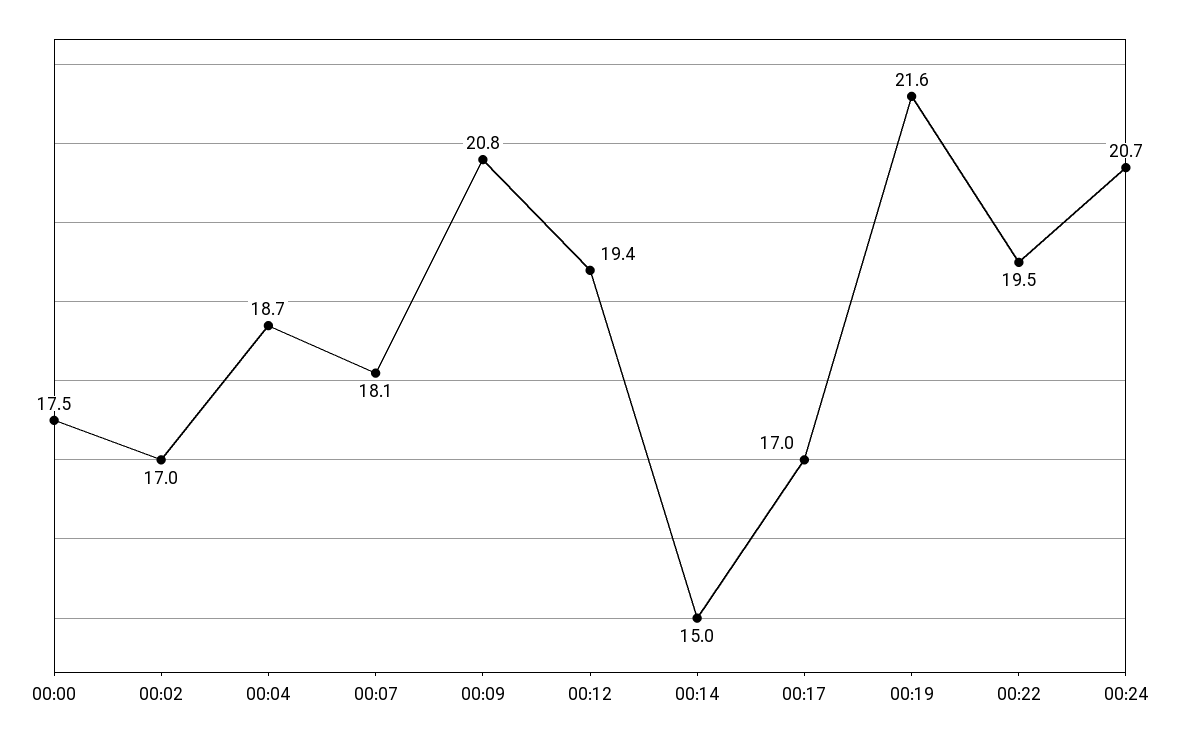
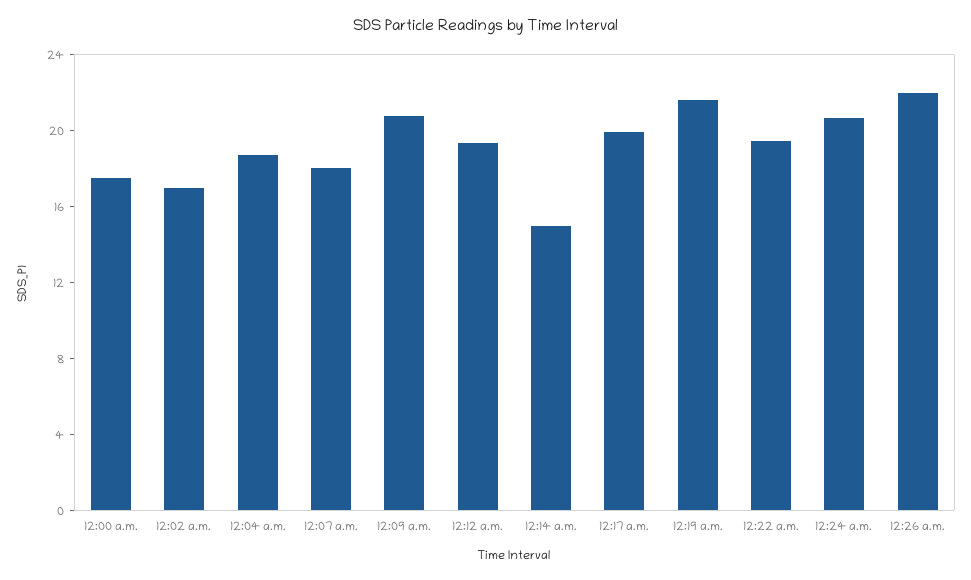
00:17: 17 -> 20
12:26 a.m.: none -> 22

